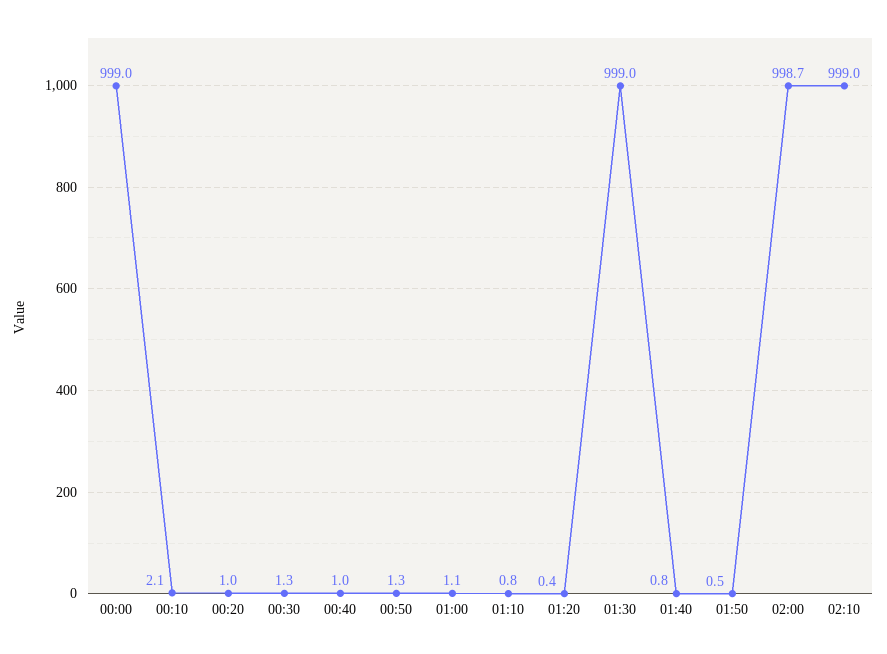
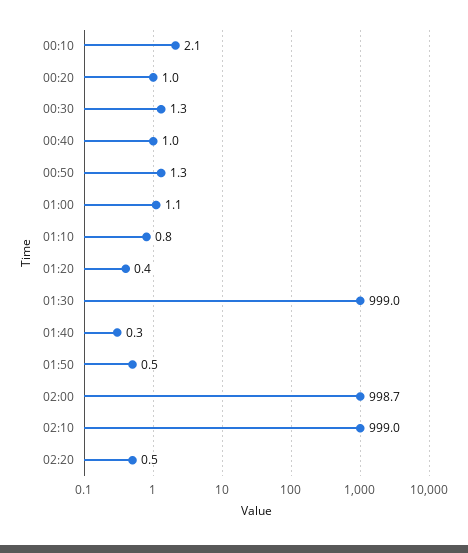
00:00: 999 -> none
01:40: 0.8 -> 0.3
02:20: none -> 0.5

